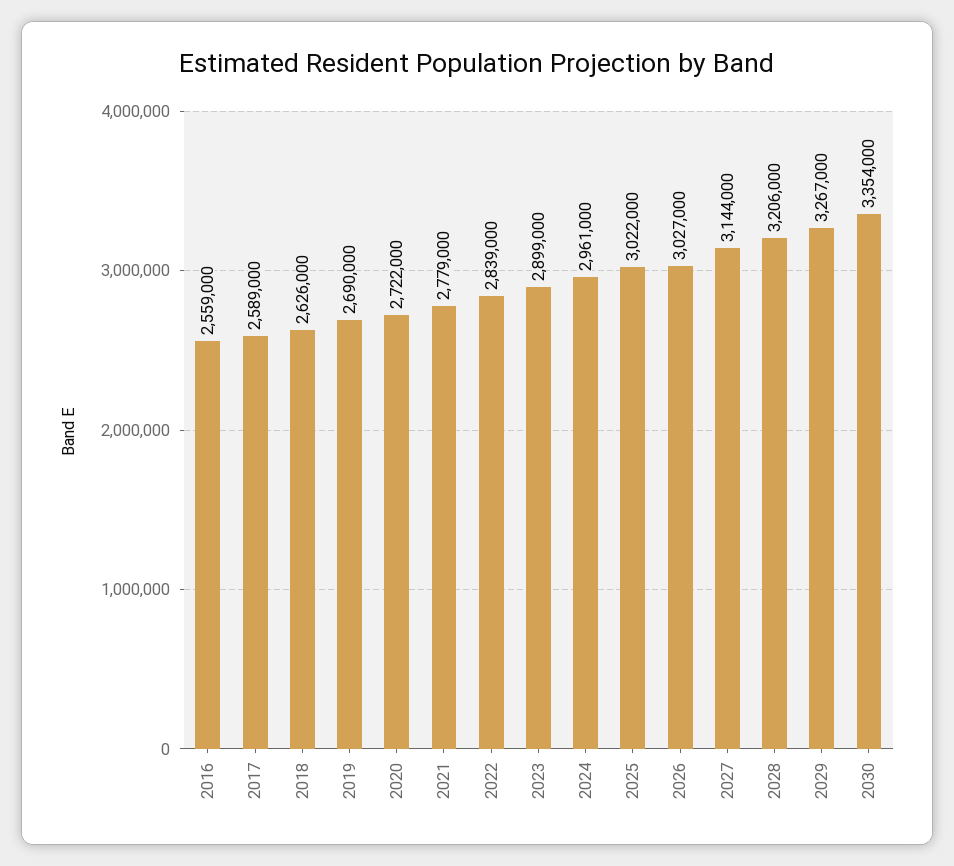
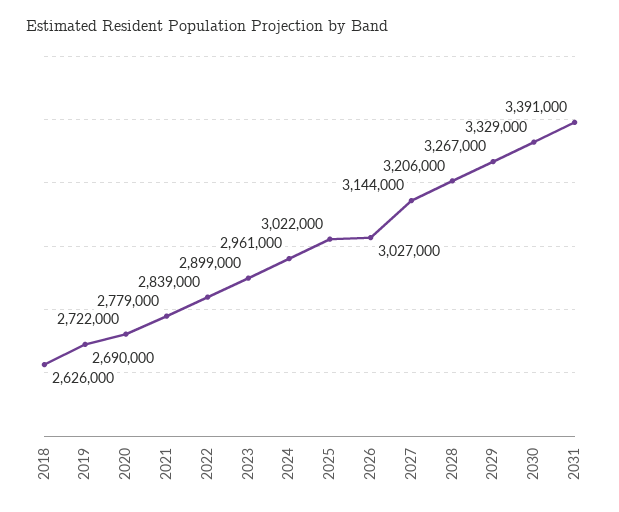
2016: 2559000 -> none
2017: 2589000 -> none
2030: 3354000 -> 3329000
2031: none -> 3391000

